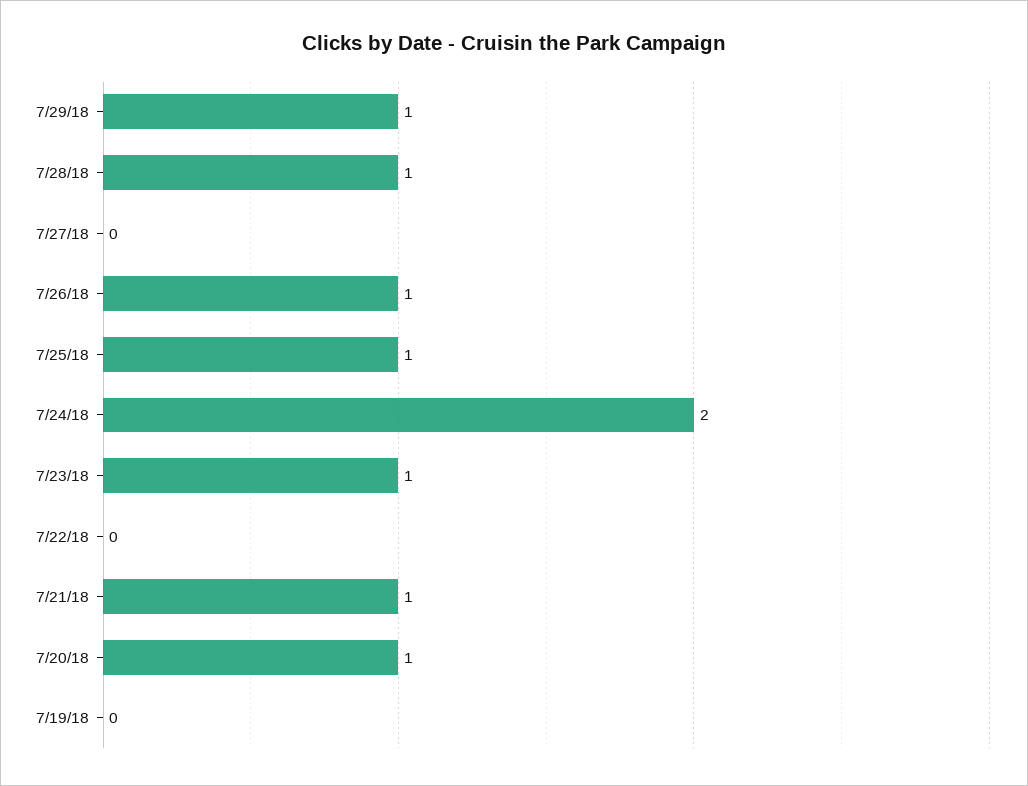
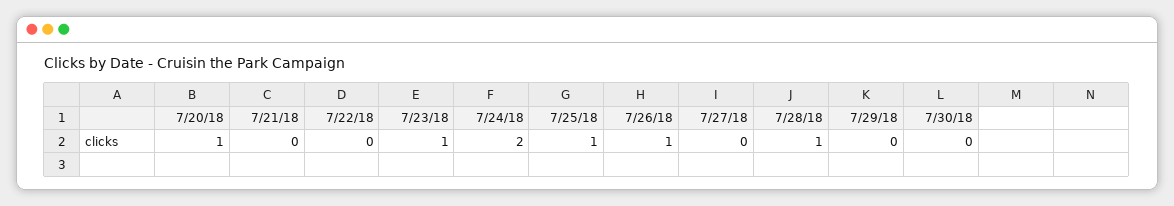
7/29/18: 1 -> 0
7/21/18: 1 -> 0
7/19/18: 0 -> none
7/30/18: none -> 0

